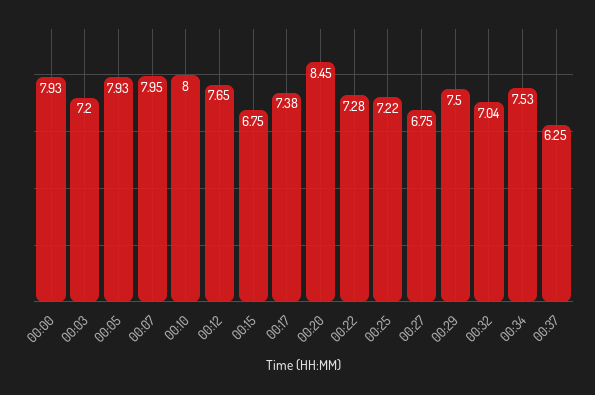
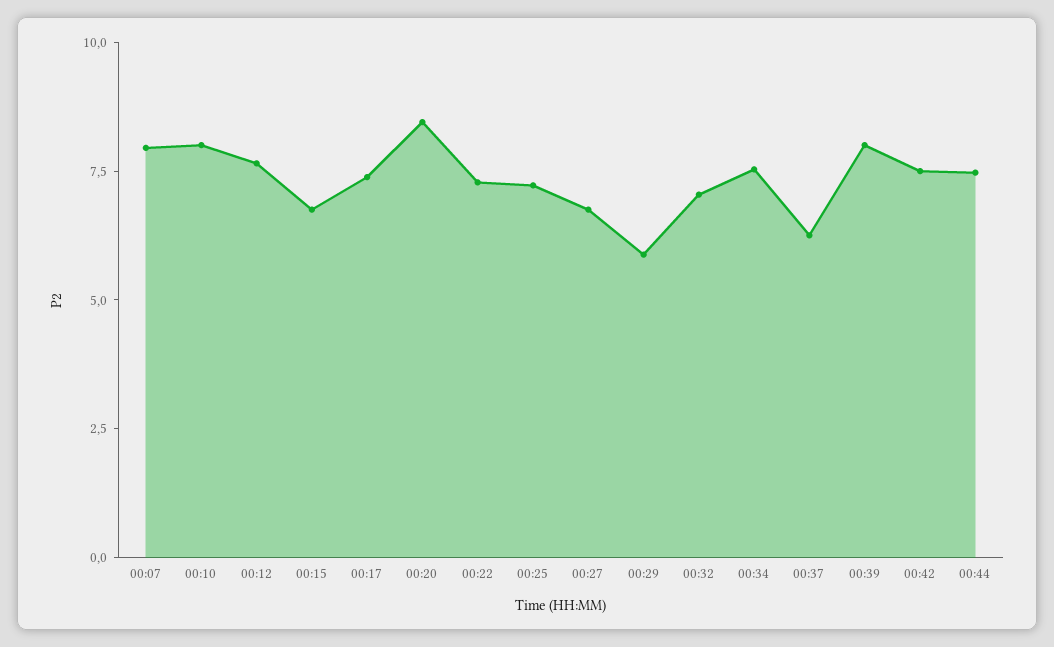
00:00: 7.93 -> none
00:03: 7.2 -> none
00:05: 7.93 -> none
00:29: 7.5 -> 6
00:39: none -> 8
00:42: none -> 7.5
00:44: none -> 7.5

